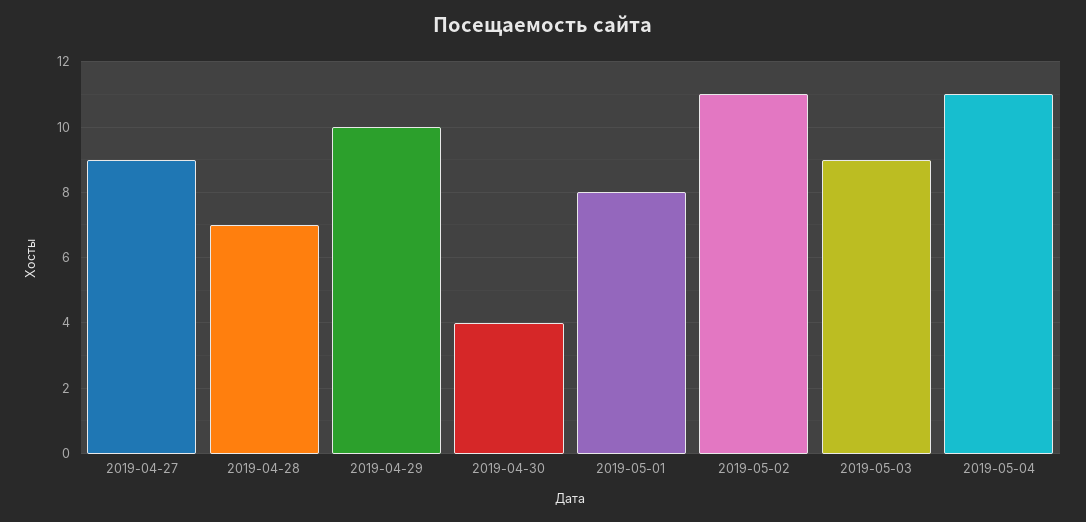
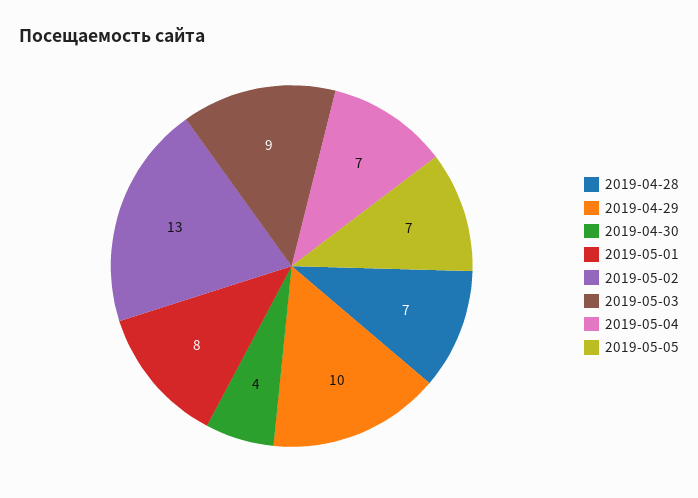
2019-04-27: 9 -> none
2019-05-02: 11 -> 13
2019-05-04: 11 -> 7
2019-05-05: none -> 7

